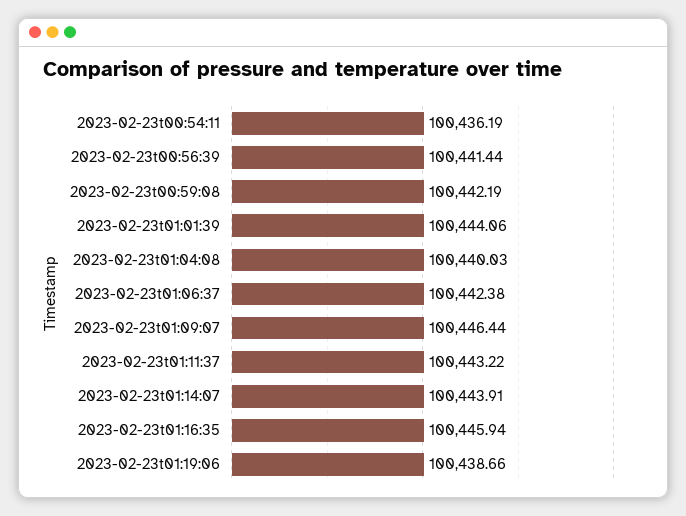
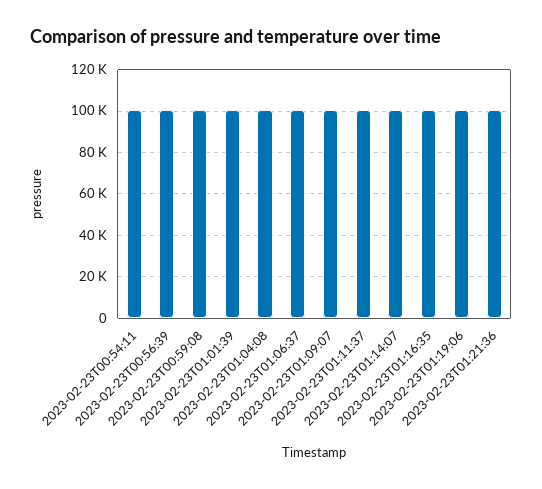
2023-02-23T01:21:36: none -> 100000

